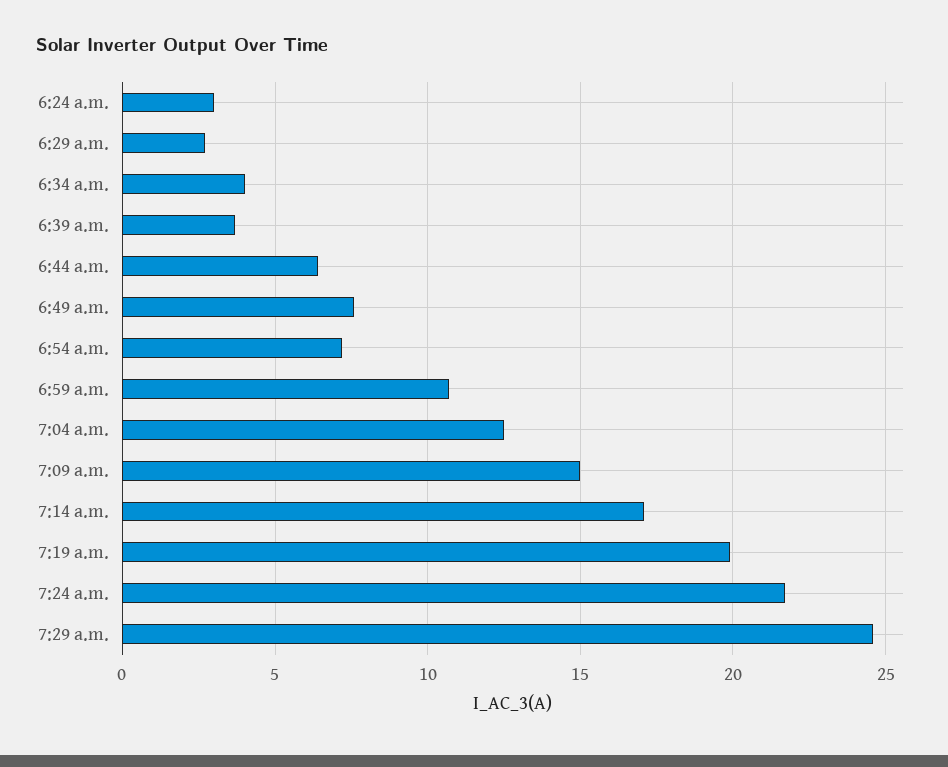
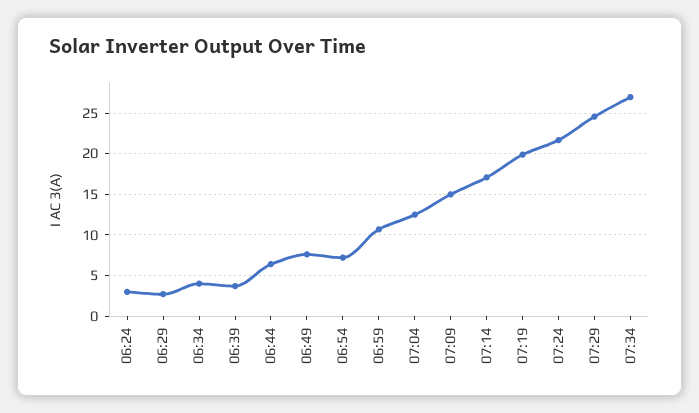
07:34: none -> 27

